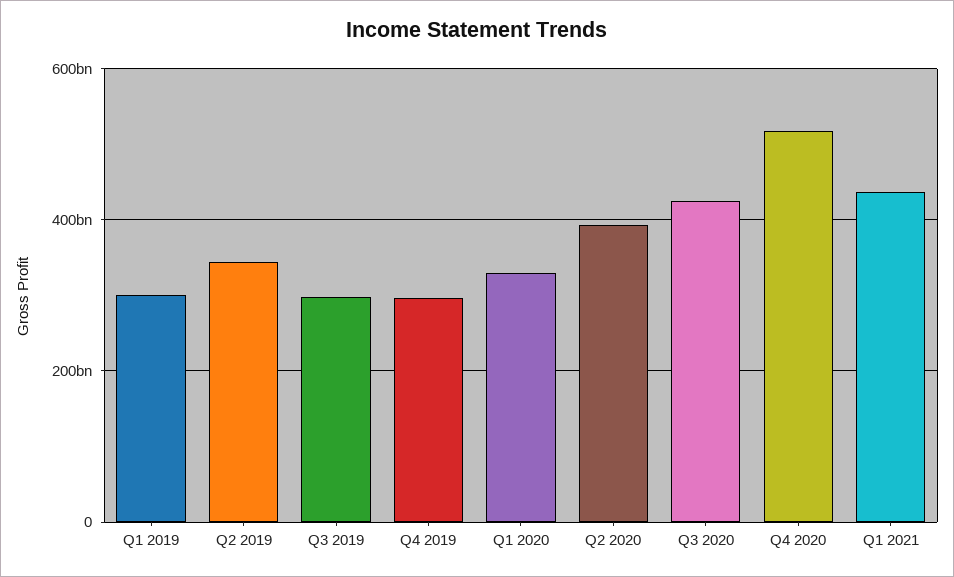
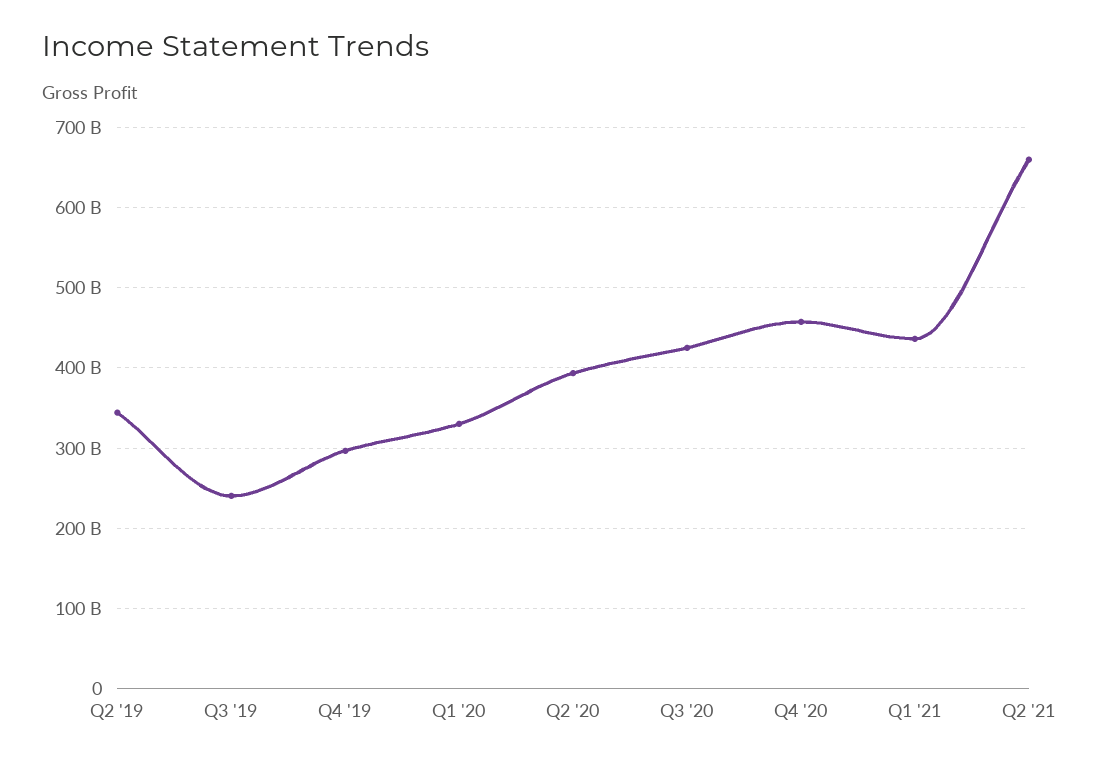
Q1 2019: 300000000000 -> none
Q3 2019: 300000000000 -> 240000000000
Q4 2020: 520000000000 -> 460000000000
Q2 '21: none -> 660000000000

